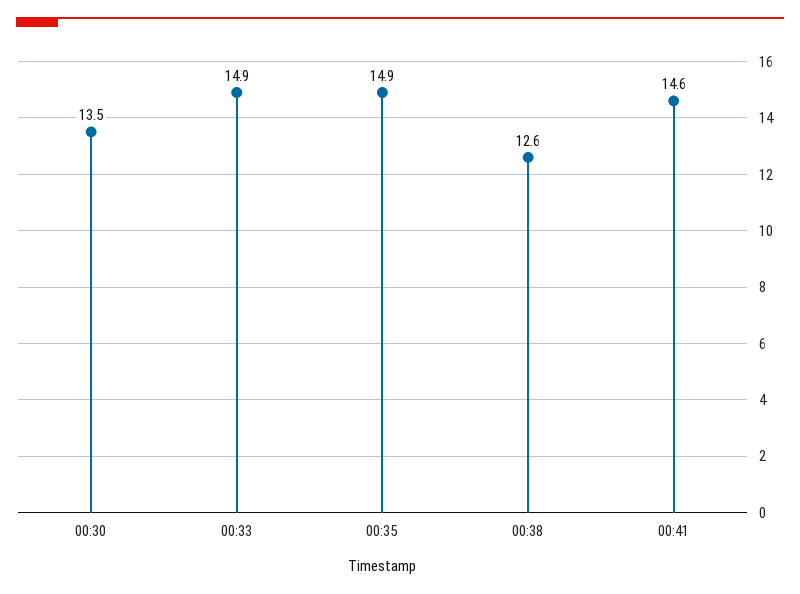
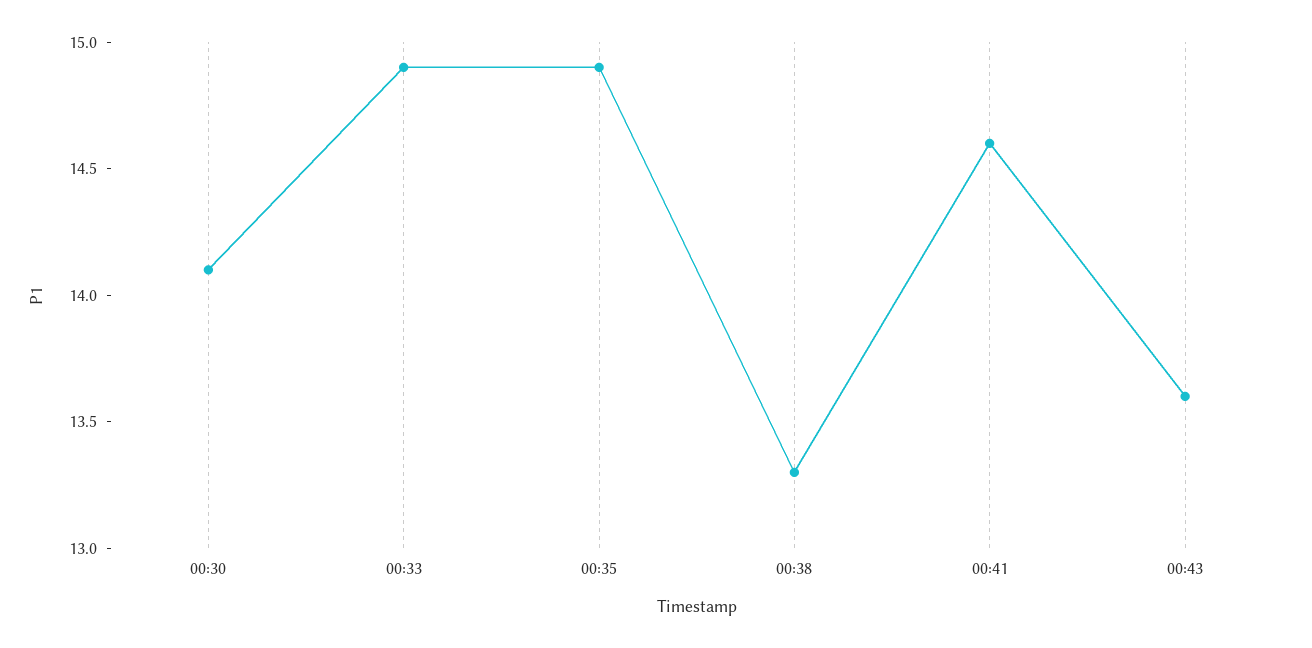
00:30: 13.5 -> 14.1
00:38: 12.6 -> 13.3
00:43: none -> 13.6

